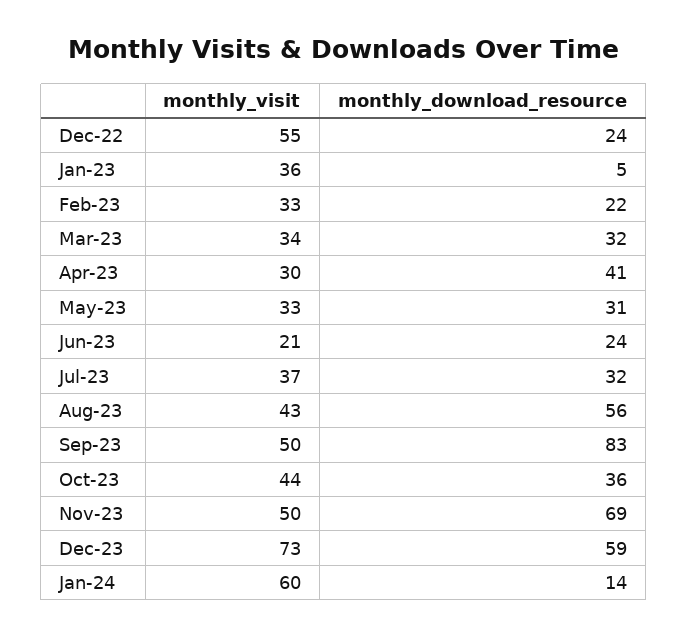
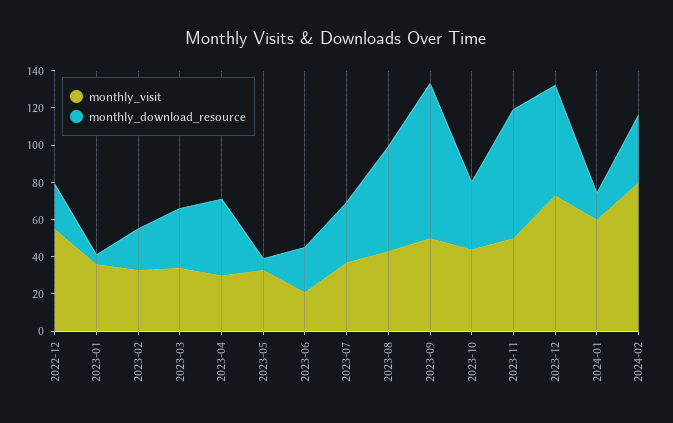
monthly_download_resource, May-23: 31 -> 5
monthly_visit, 2024-02: none -> 80
monthly_download_resource, 2024-02: none -> 35

